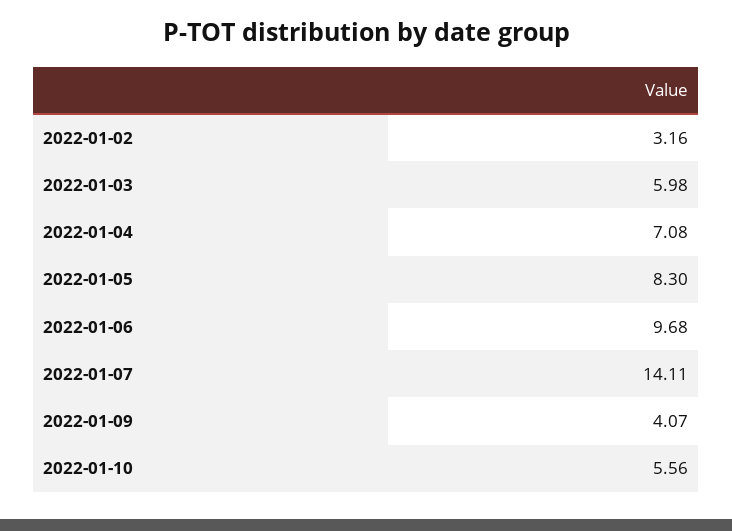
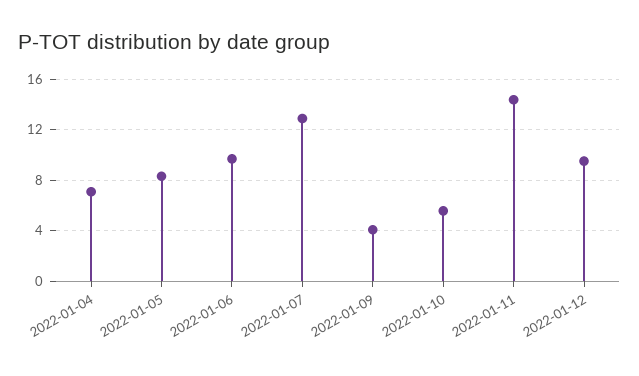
2022-01-02: 3.16 -> none
2022-01-03: 5.98 -> none
2022-01-07: 14.11 -> 13
2022-01-11: none -> 14.5
2022-01-12: none -> 9.5

